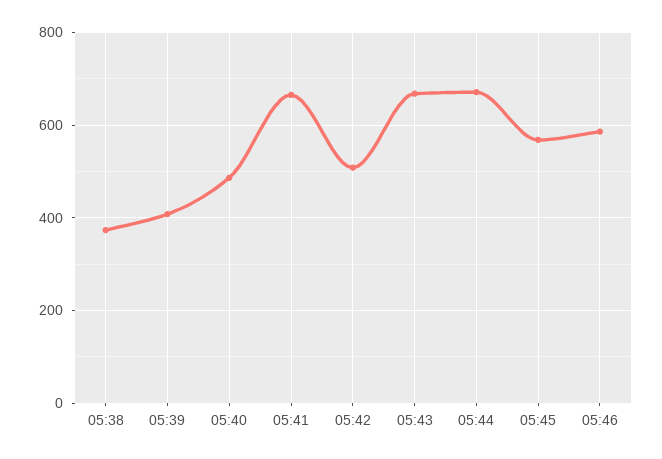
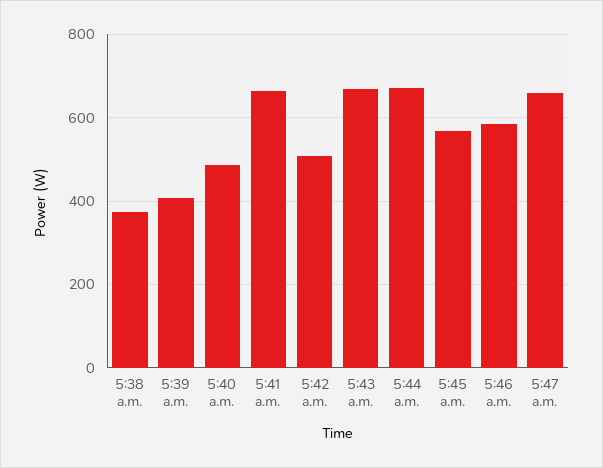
5:47 a.m.: none -> 660

